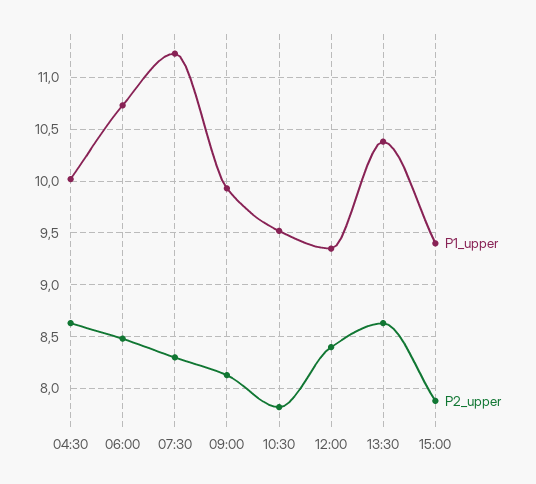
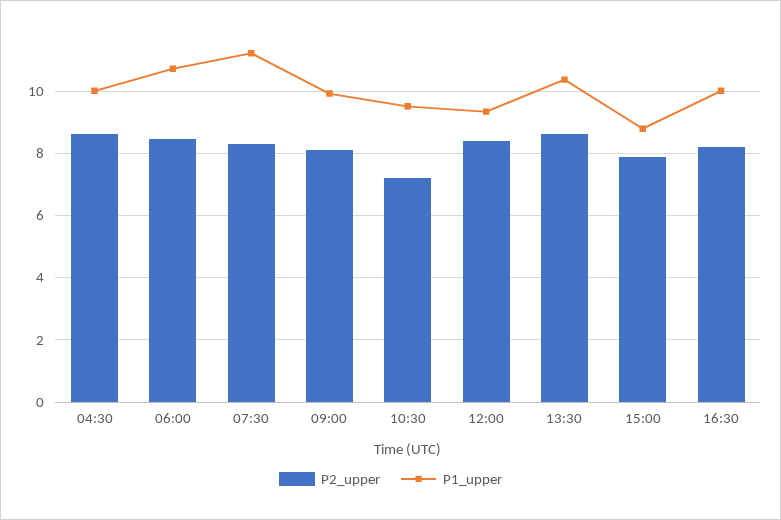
P2_upper, 10:30: 7.8 -> 7.2
P1_upper, 15:00: 9.4 -> 8.8
P2_upper, 16:30: none -> 8.2
P1_upper, 16:30: none -> 10

